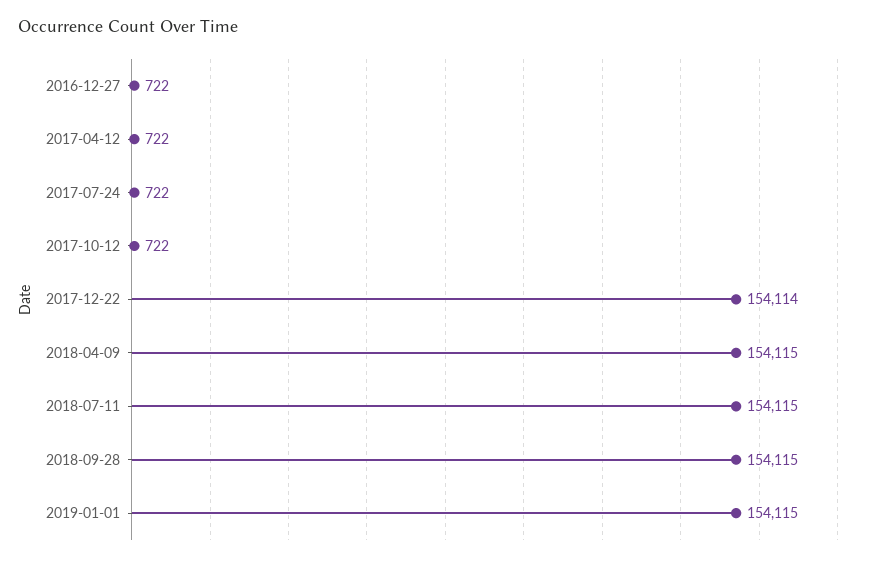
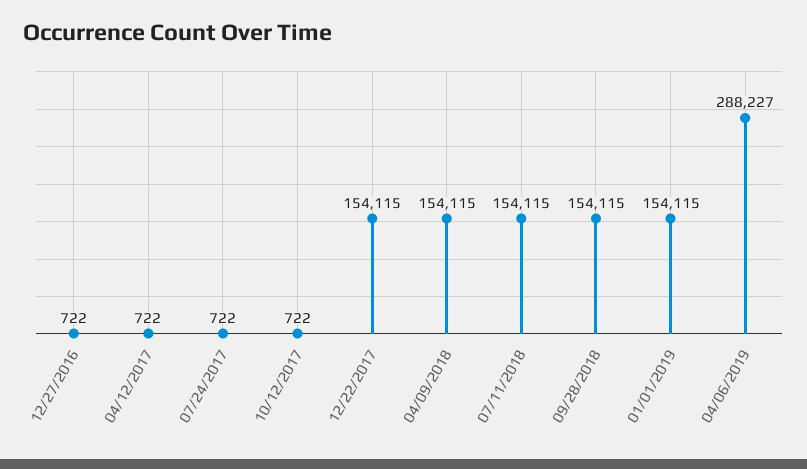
2017-12-22: 154114 -> 154115
04/06/2019: none -> 288227

